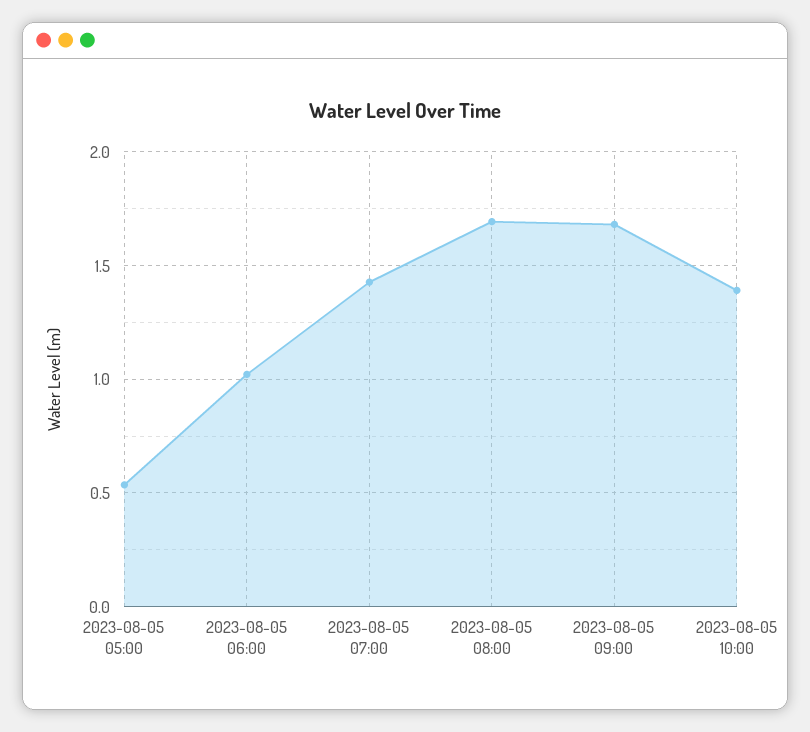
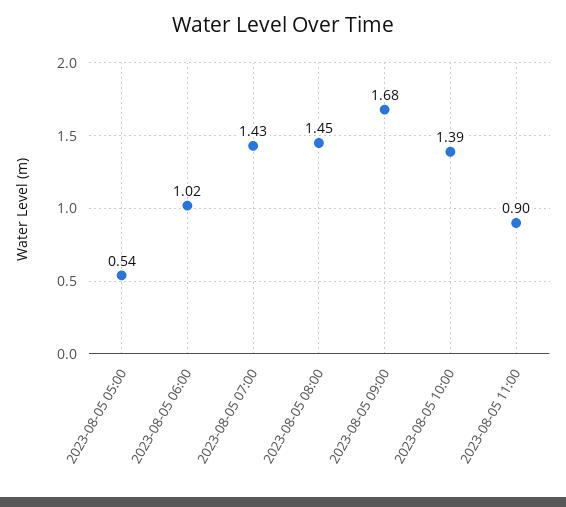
2023-08-05 08:00: 1.7 -> 1.45
2023-08-05 11:00: none -> 0.9

